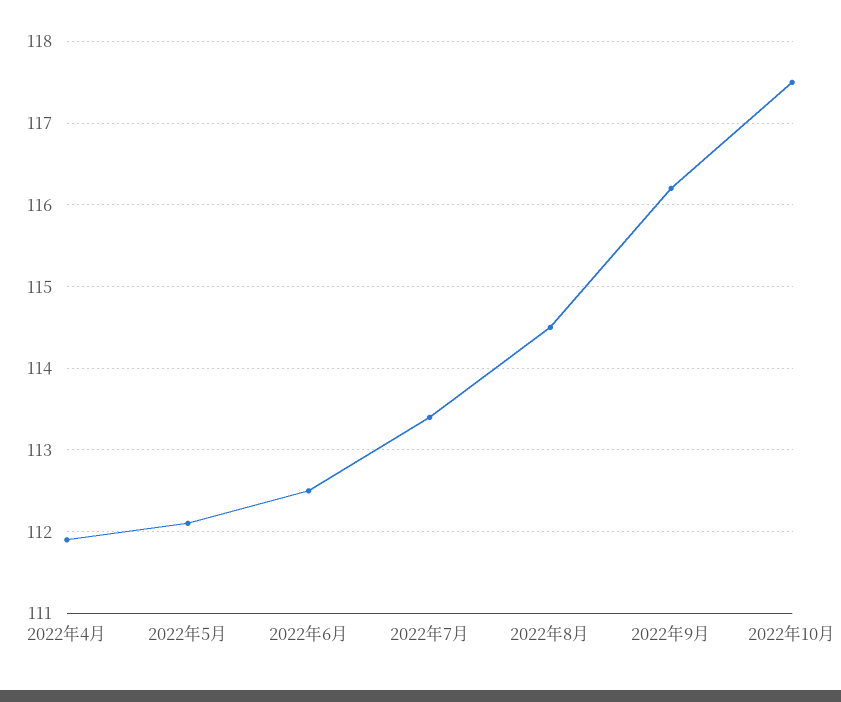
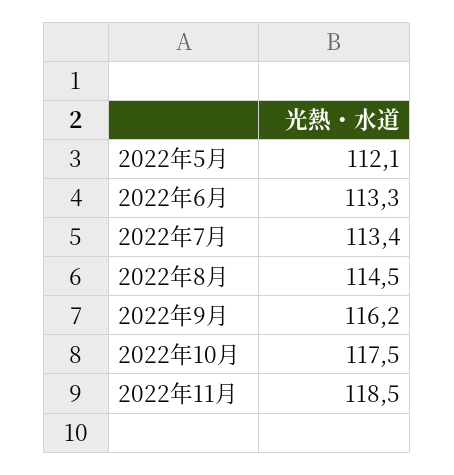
2022年4月: 111.9 -> none
2022年6月: 112.5 -> 113.3
2022年11月: none -> 118.5

